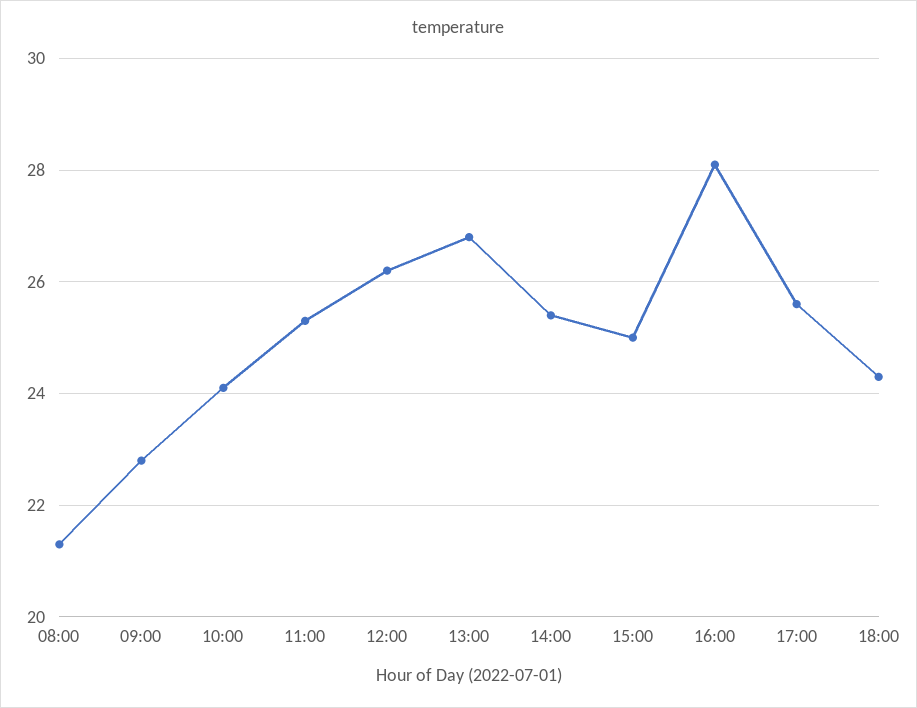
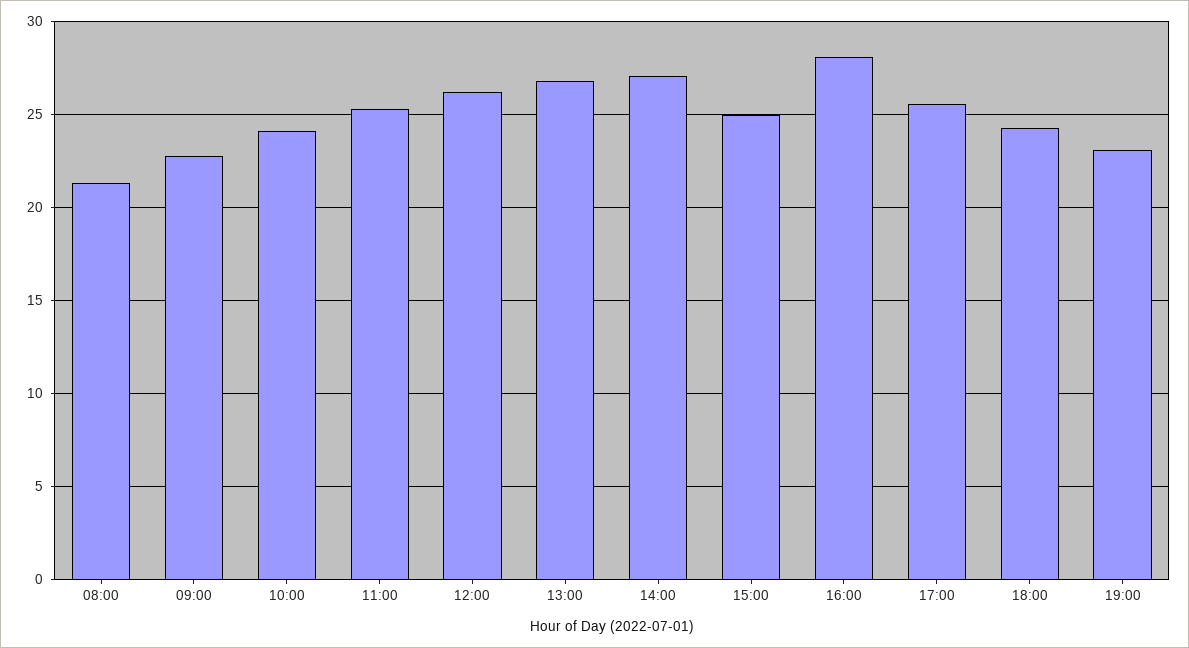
14:00: 25.5 -> 27
19:00: none -> 23

